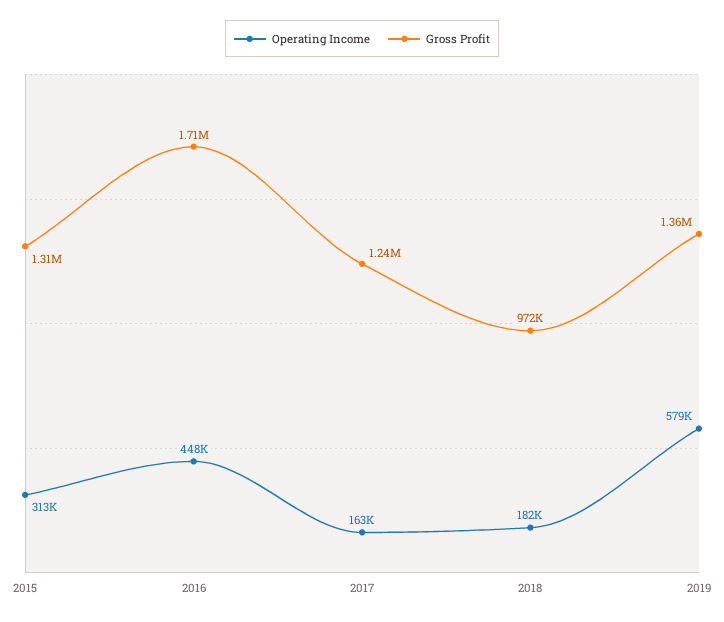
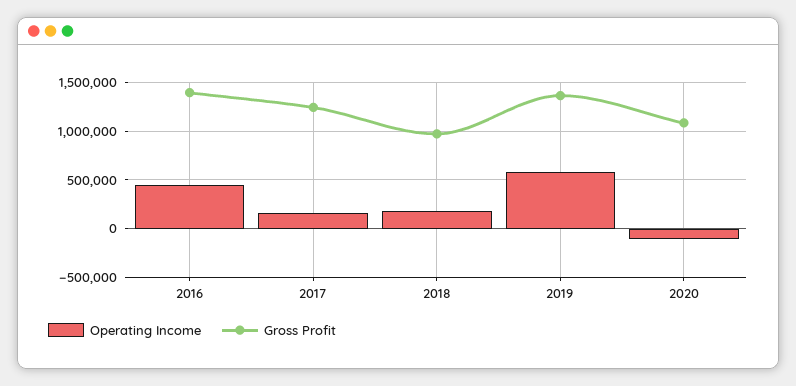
Operating Income, 2015: 313000 -> none
Gross Profit, 2015: 1310000 -> none
Gross Profit, 2016: 1710000 -> 1400000
Operating Income, 2020: none -> -100000
Gross Profit, 2020: none -> 1100000

